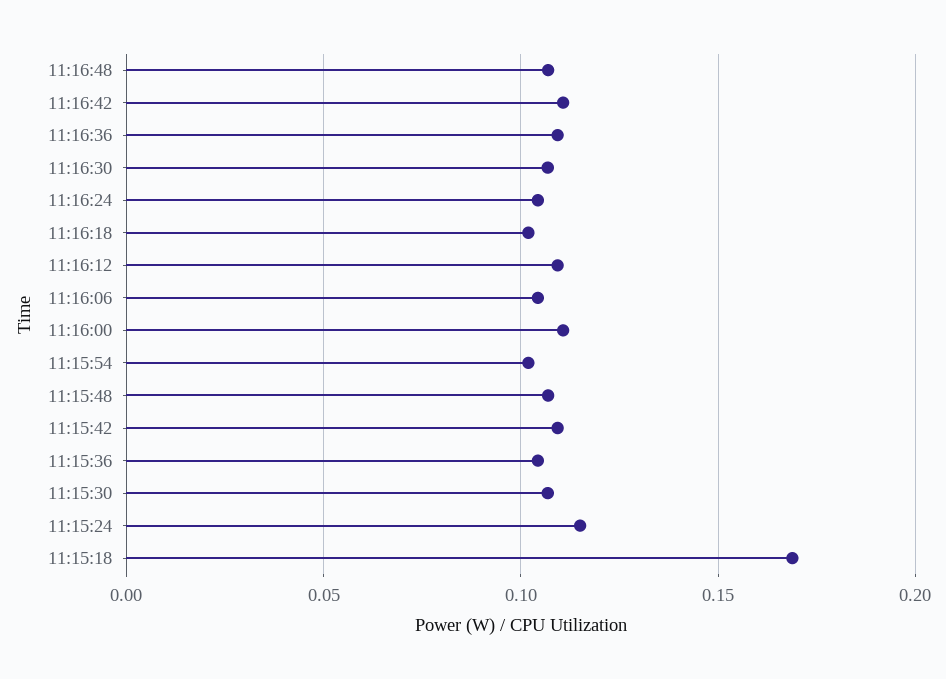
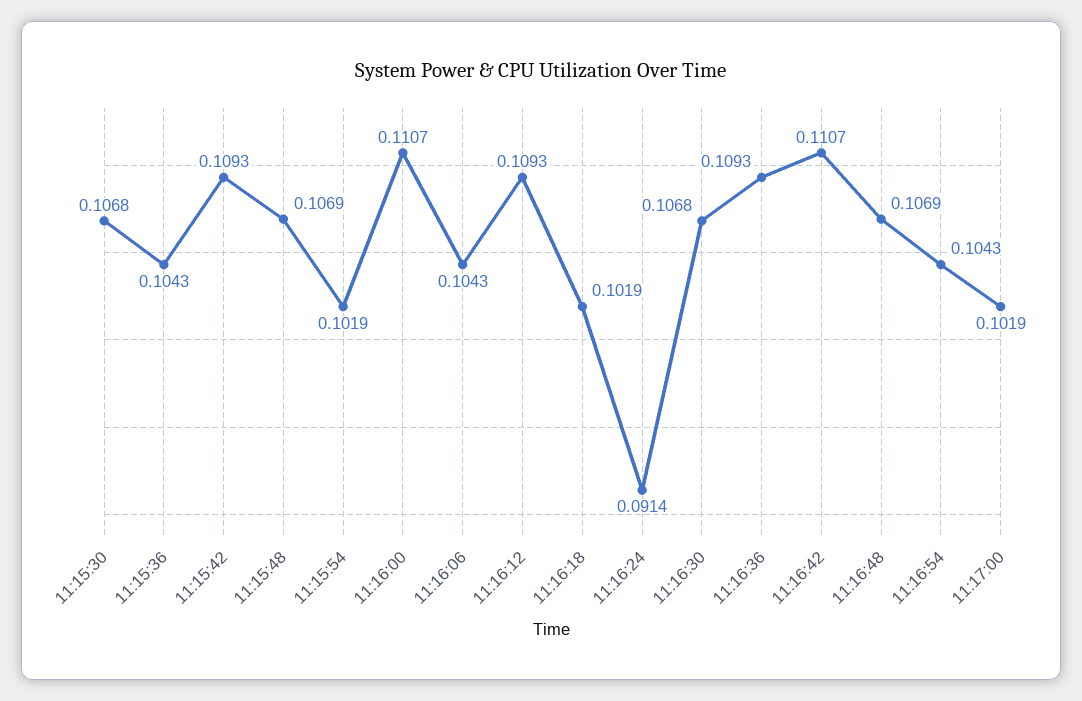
11:16:24: 0.105 -> 0.0914
11:15:24: 0.115 -> none
11:15:18: 0.17 -> none
11:16:54: none -> 0.1043
11:17:00: none -> 0.1019

